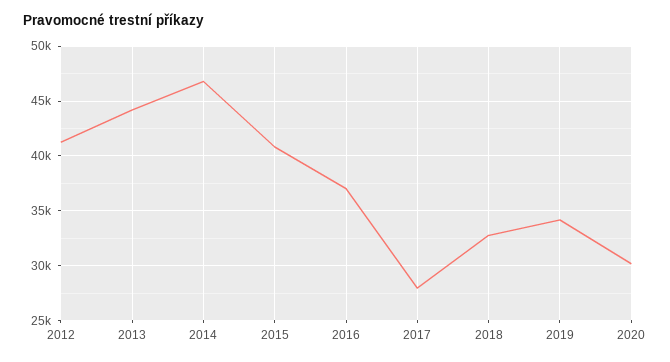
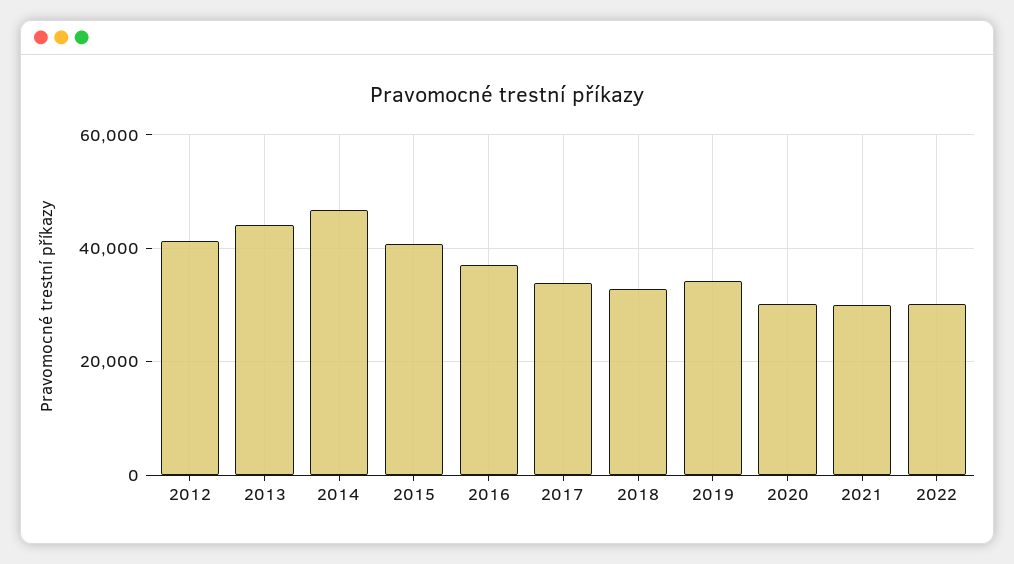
2017: 28000 -> 34000
2021: none -> 30000
2022: none -> 30000

